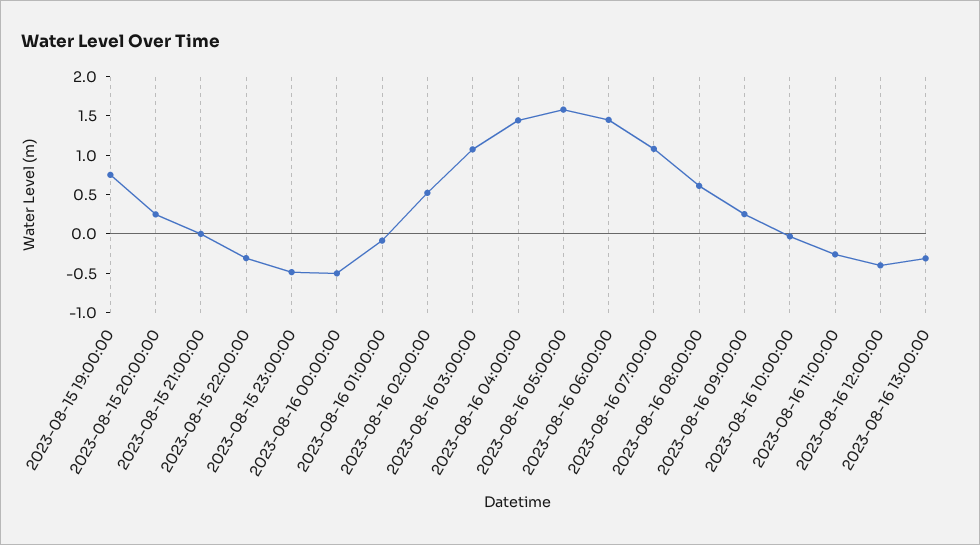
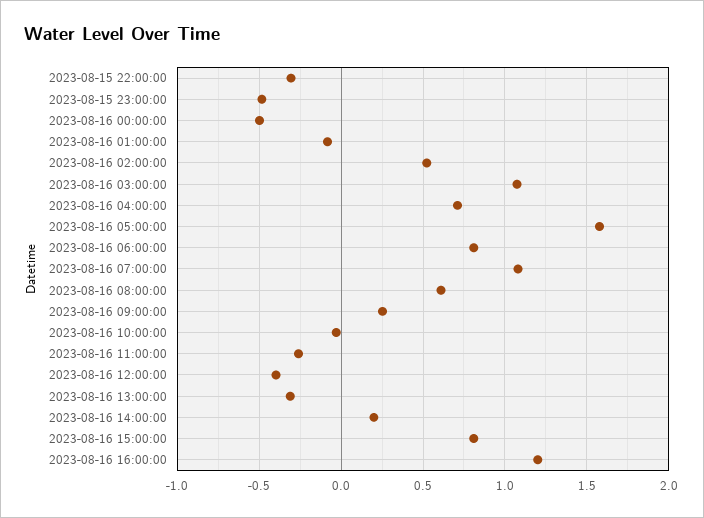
2023-08-15 19:00:00: 0.75 -> none
2023-08-15 20:00:00: 0.25 -> none
2023-08-15 21:00:00: 0 -> none
2023-08-16 04:00:00: 1.5 -> 0.7
2023-08-16 06:00:00: 1.5 -> 0.8
2023-08-16 14:00:00: none -> 0.2
2023-08-16 15:00:00: none -> 0.8
2023-08-16 16:00:00: none -> 1.2

